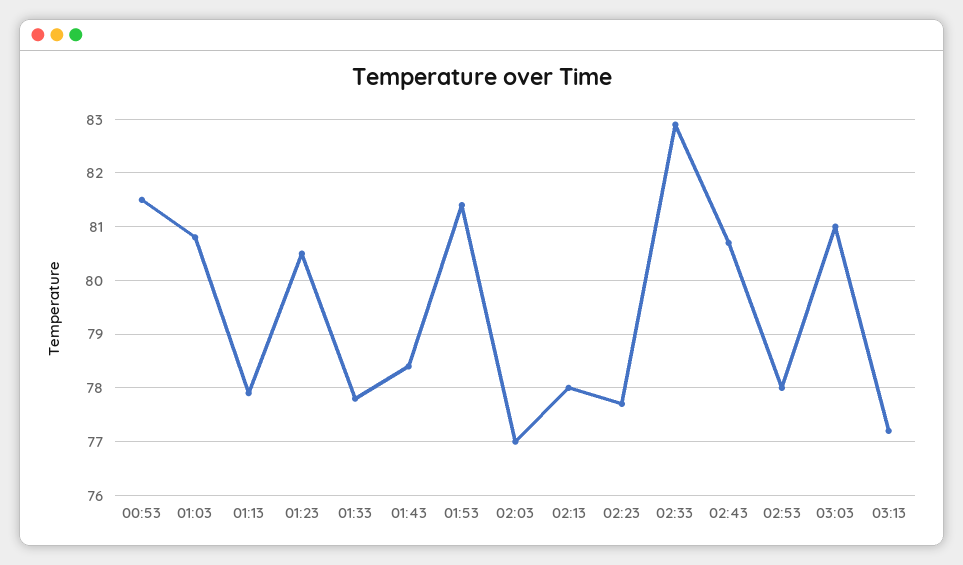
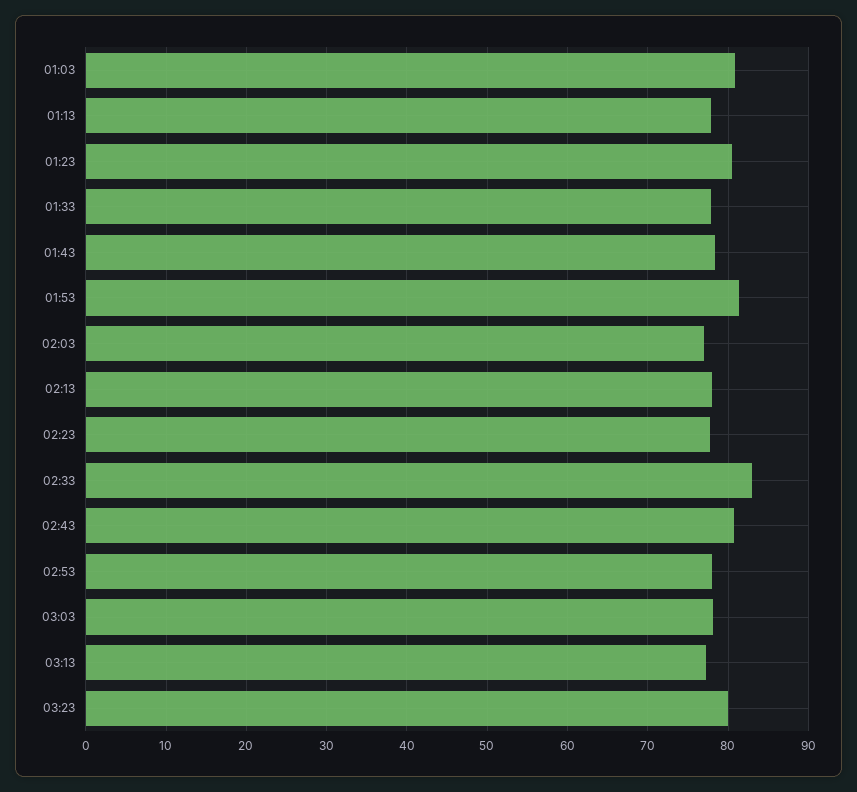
00:53: 81.5 -> none
03:03: 81 -> 78
03:23: none -> 80

